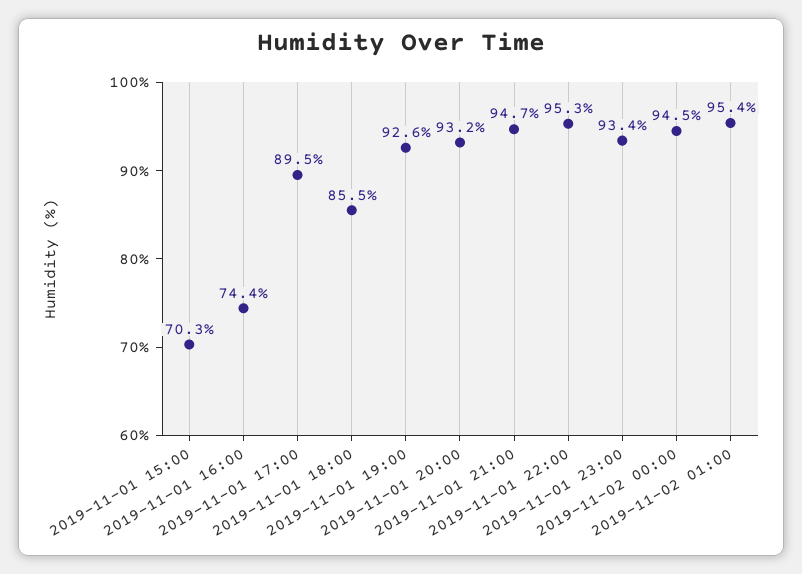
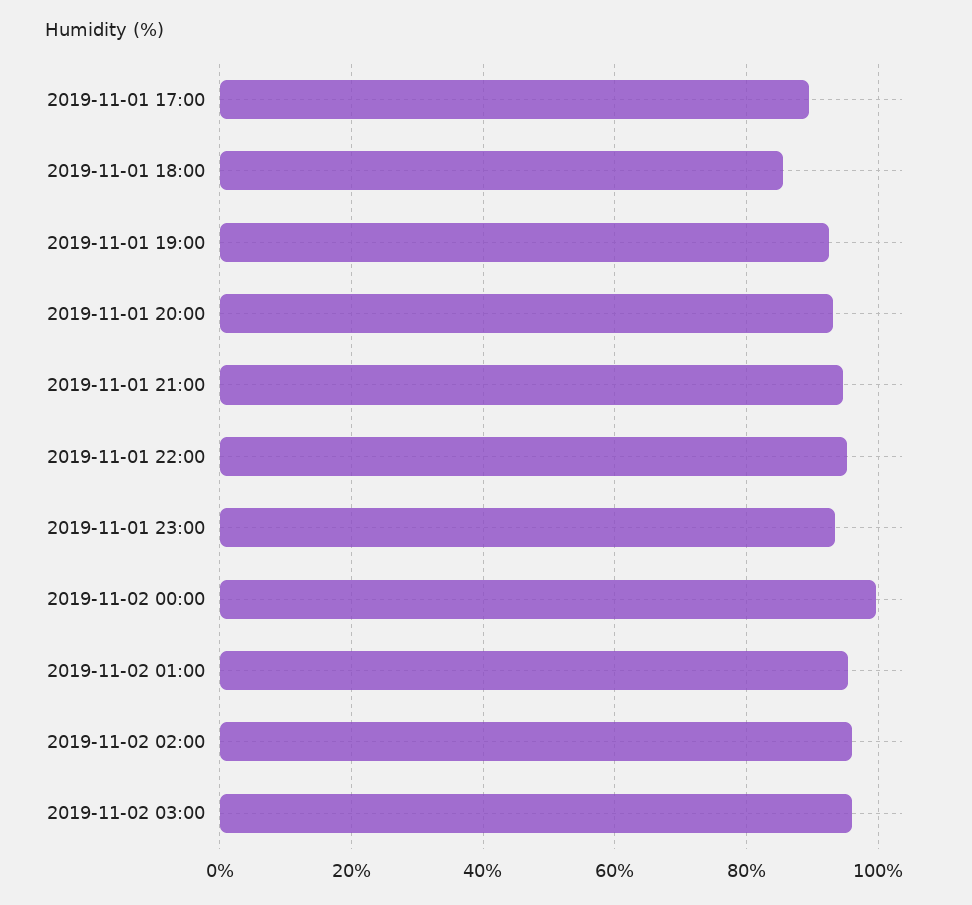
2019-11-01 15:00: 70.3 -> none
2019-11-01 16:00: 74.4 -> none
2019-11-02 00:00: 94.5 -> 100
2019-11-02 02:00: none -> 96
2019-11-02 03:00: none -> 96

